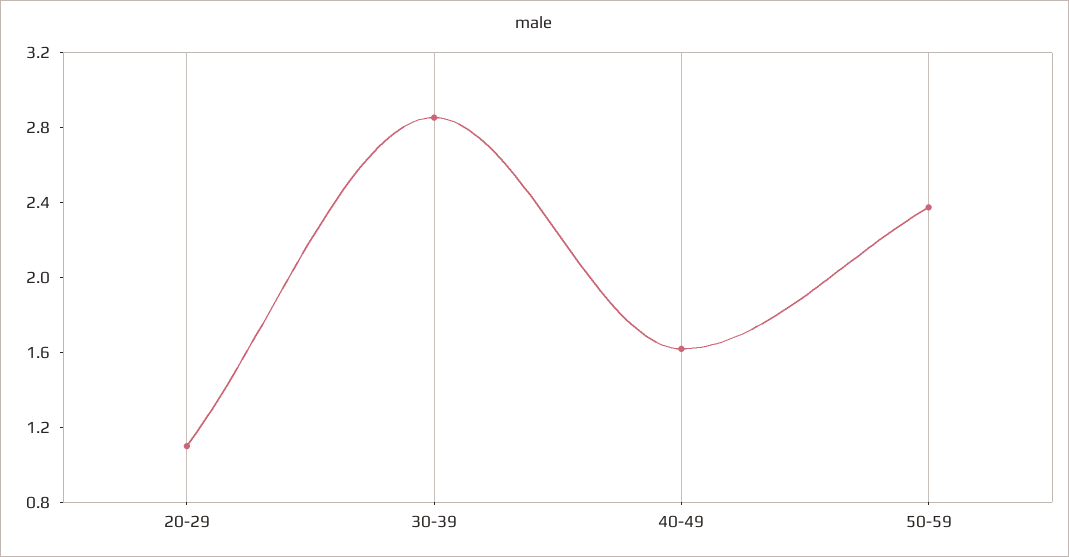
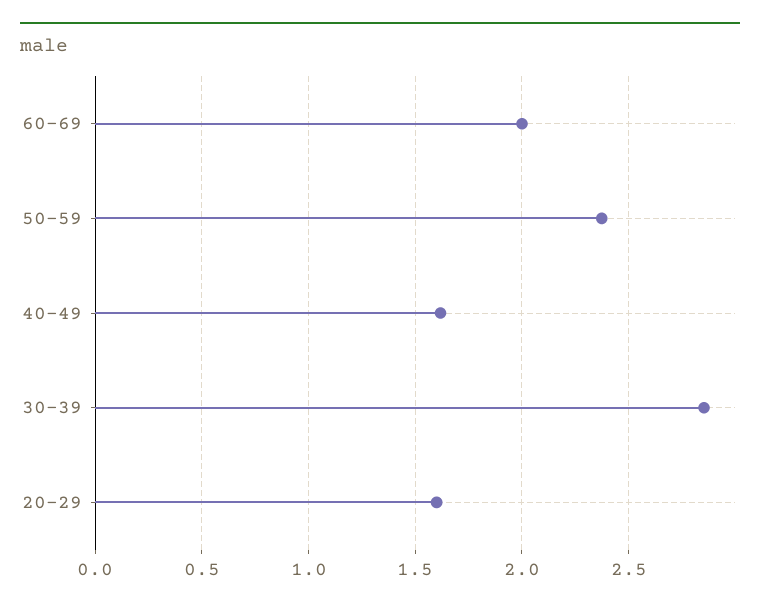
20-29: 1.1 -> 1.6
60-69: none -> 2

